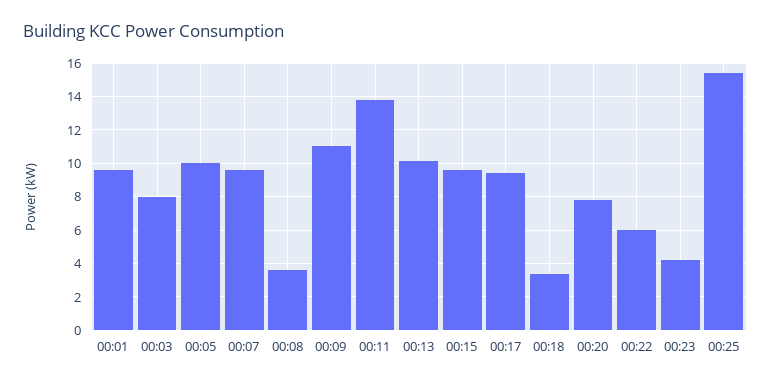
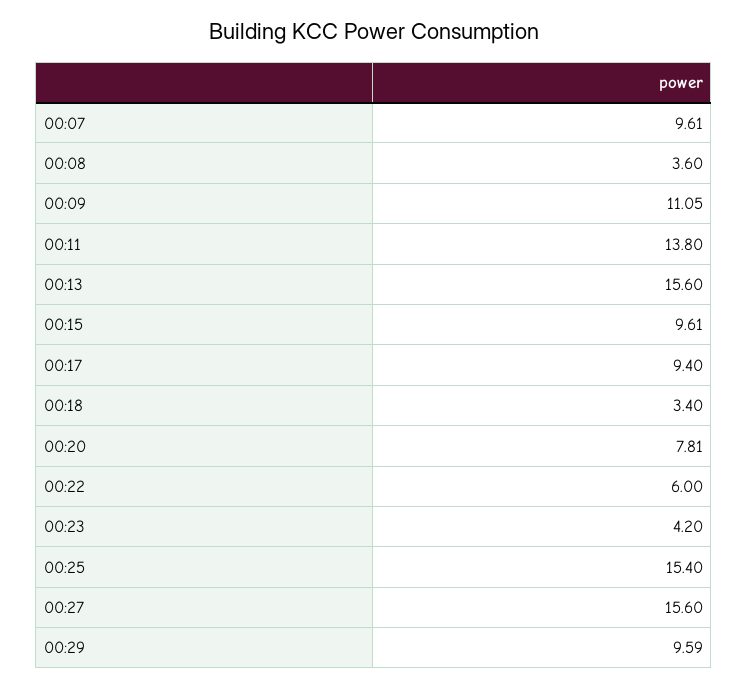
00:01: 9.5 -> none
00:03: 8 -> none
00:05: 10 -> none
00:13: 10 -> 15.6
00:27: none -> 15.6
00:29: none -> 9.59

